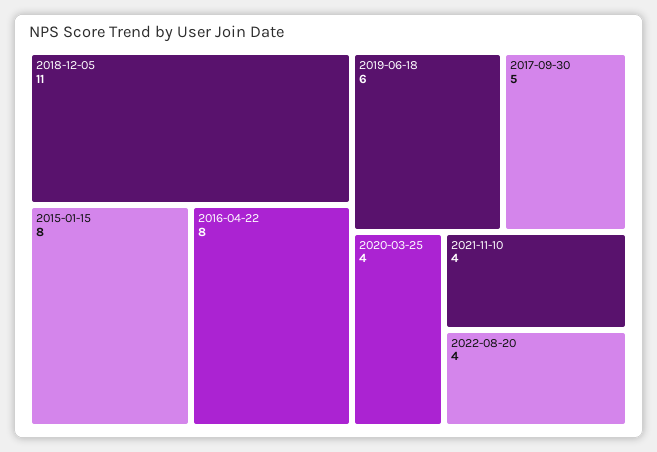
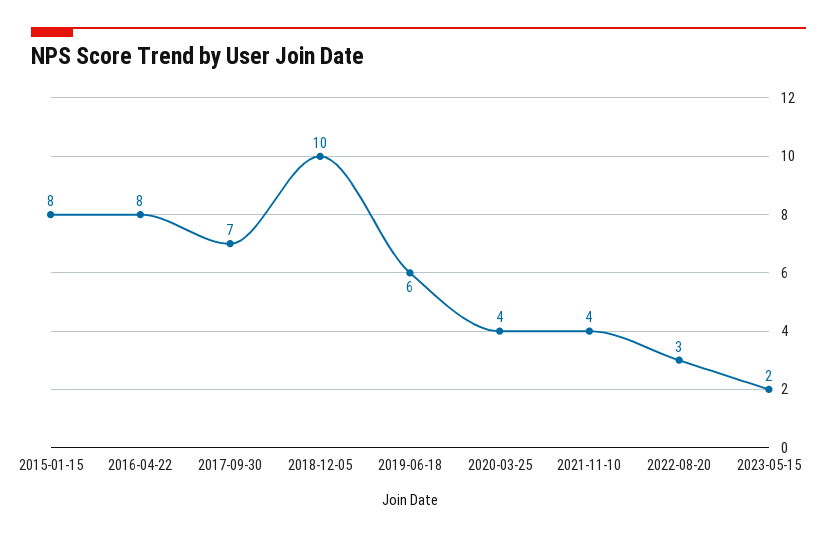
2018-12-05: 11 -> 10
2017-09-30: 5 -> 7
2022-08-20: 4 -> 3
2023-05-15: none -> 2

